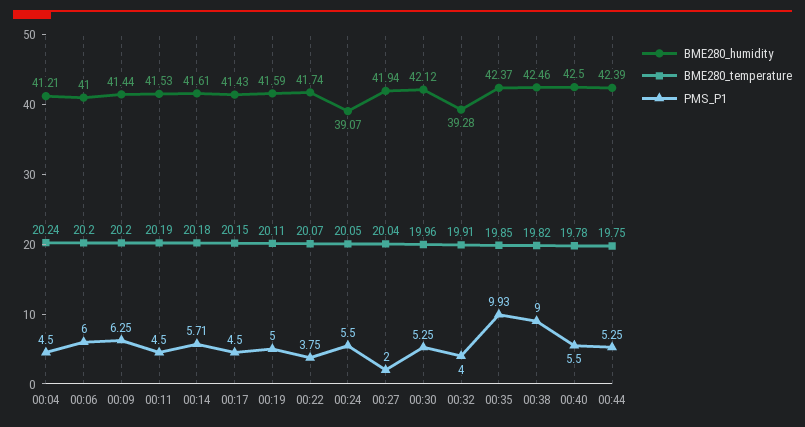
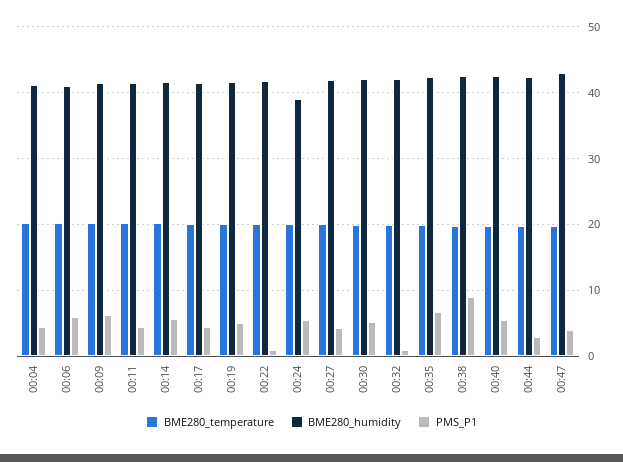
PMS_P1, 00:22: 3.75 -> 1
PMS_P1, 00:27: 2 -> 4
BME280_humidity, 00:32: 39.28 -> 42
PMS_P1, 00:32: 4 -> 1
PMS_P1, 00:35: 9.93 -> 7
PMS_P1, 00:44: 5.25 -> 3
BME280_temperature, 00:47: none -> 20
BME280_humidity, 00:47: none -> 43
PMS_P1, 00:47: none -> 4

